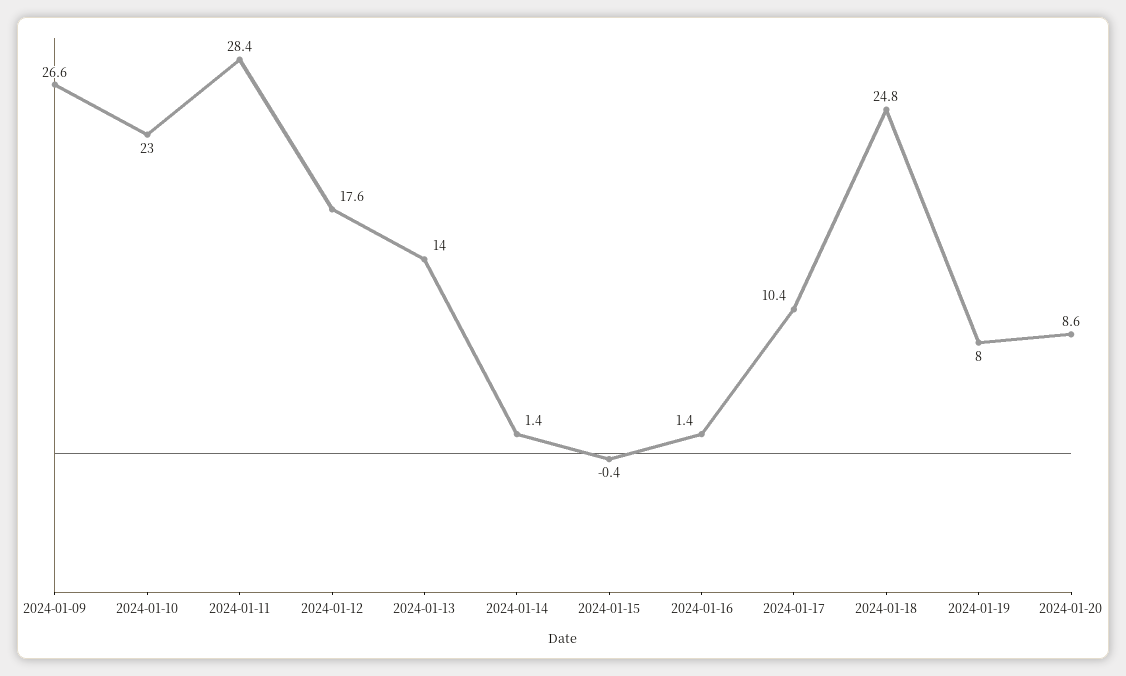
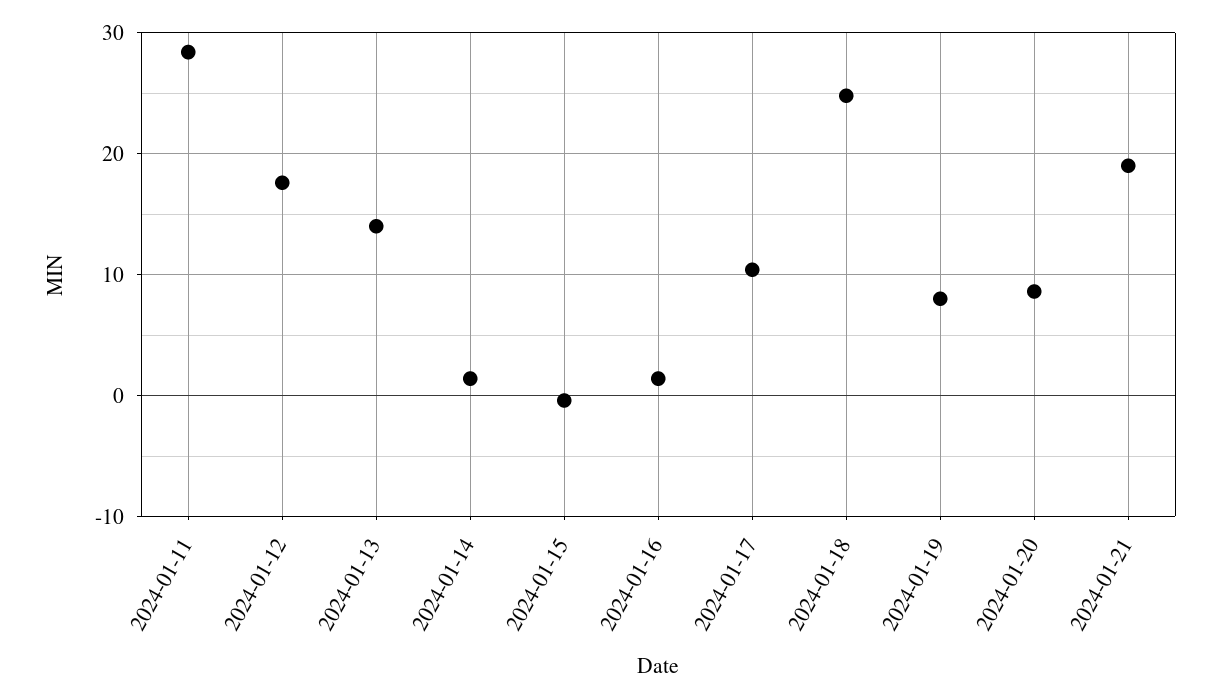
2024-01-09: 26.6 -> none
2024-01-10: 23 -> none
2024-01-21: none -> 19

